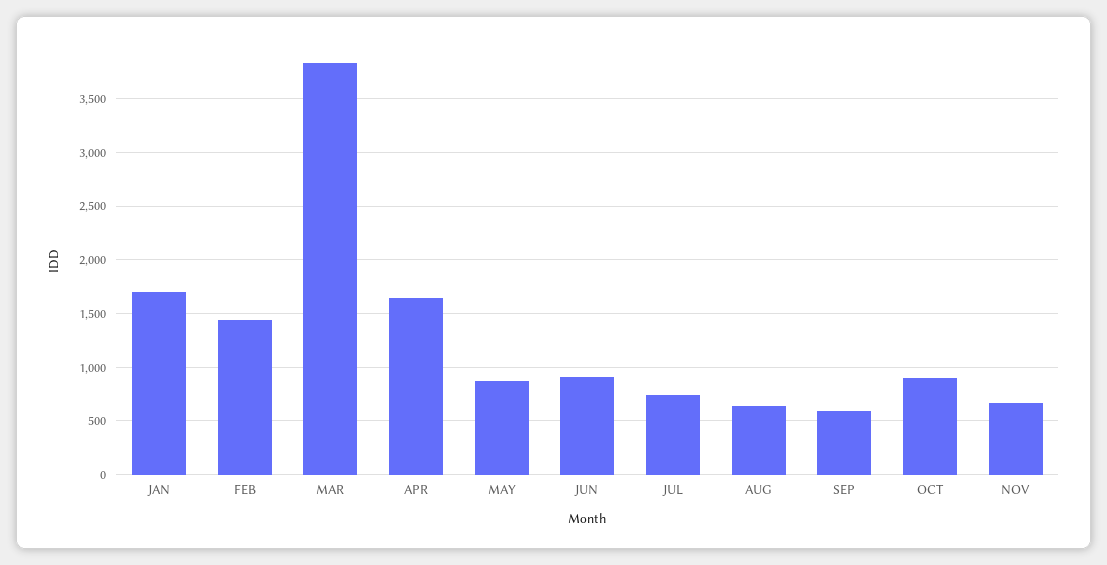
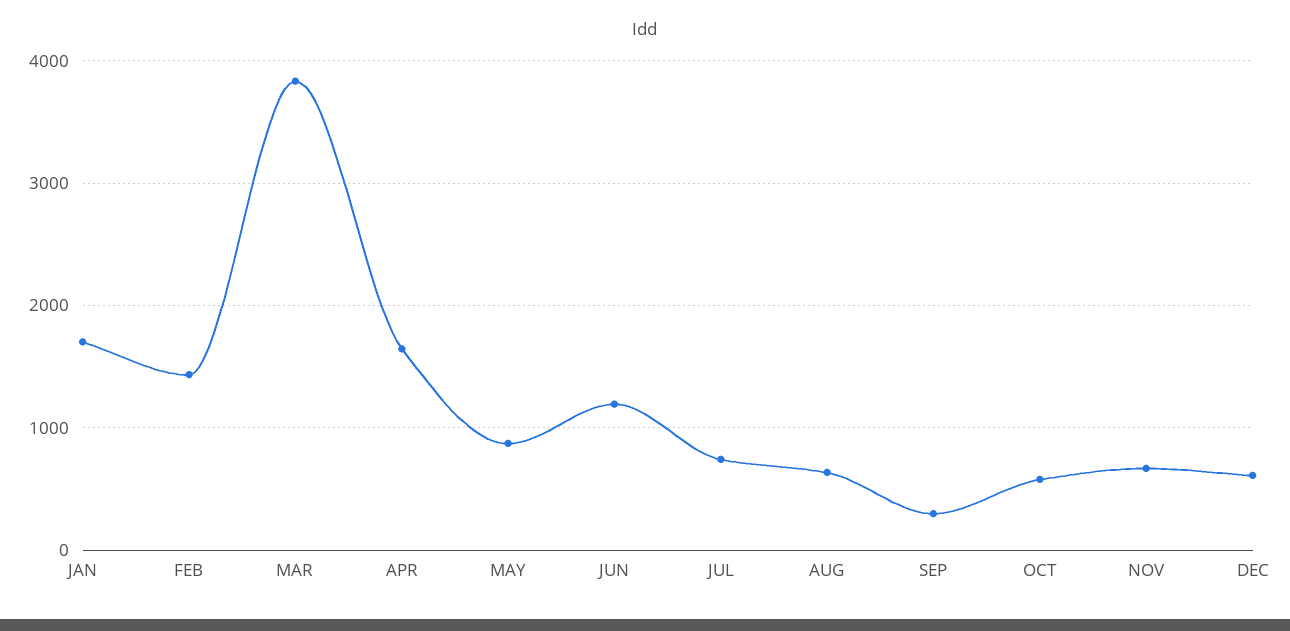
JUN: 900 -> 1200
SEP: 600 -> 300
OCT: 900 -> 600
DEC: none -> 600

